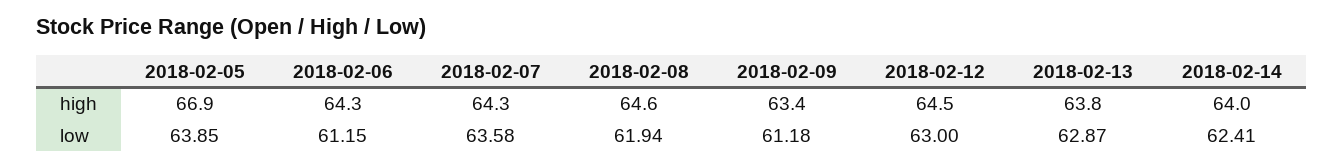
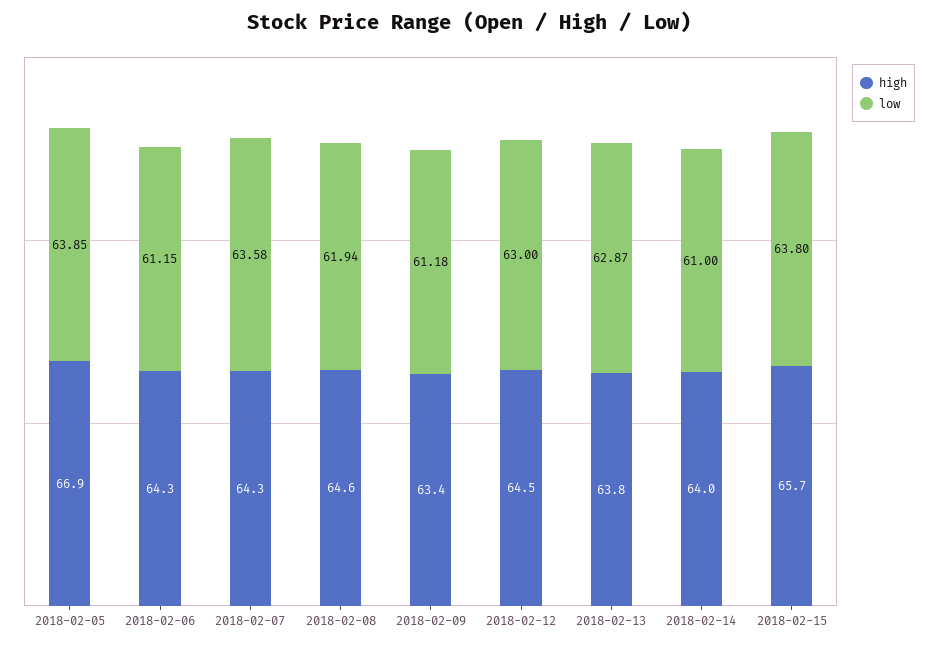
low, 2018-02-14: 62.41 -> 61
high, 2018-02-15: none -> 65.7
low, 2018-02-15: none -> 63.8

